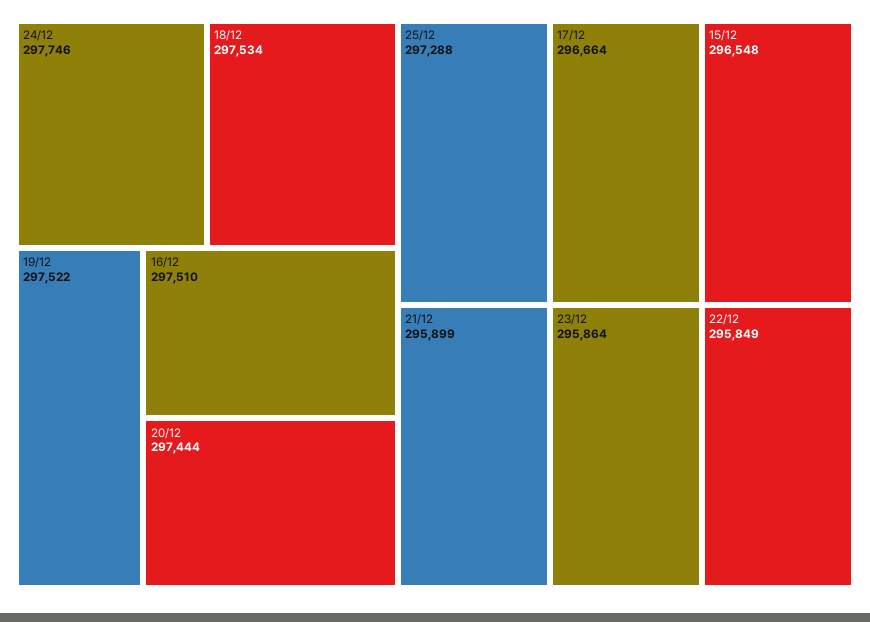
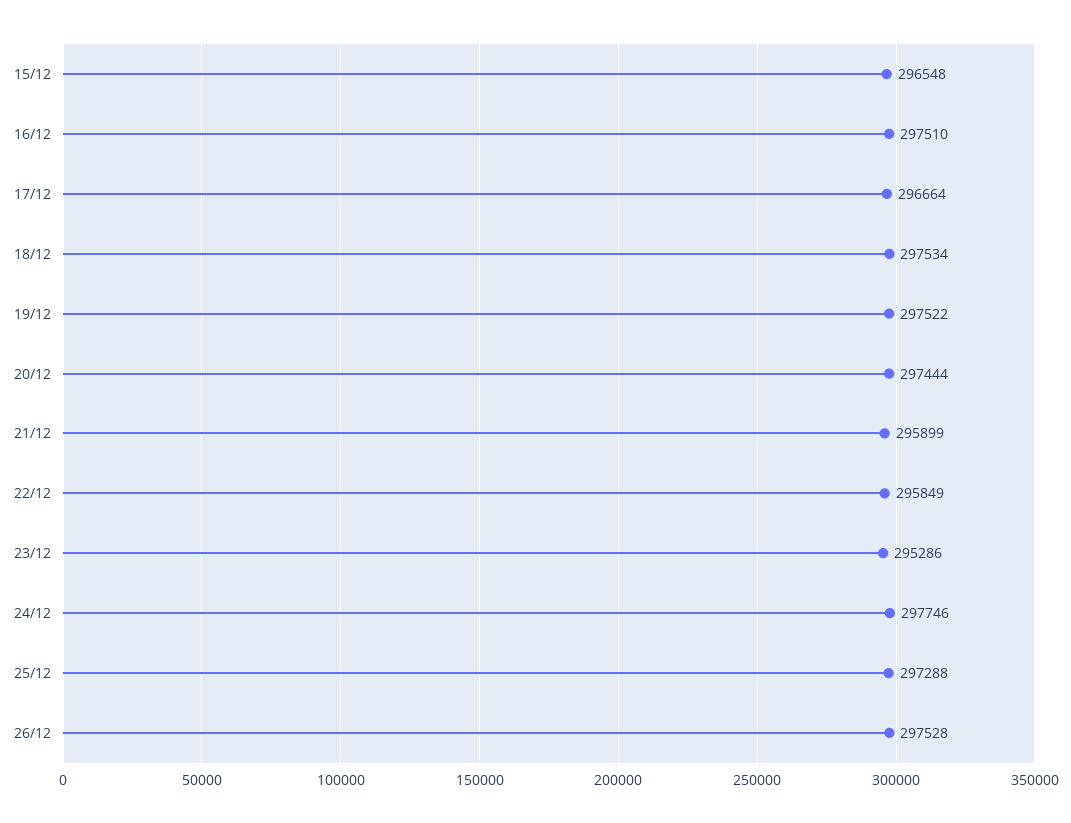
23/12: 295864 -> 295286
26/12: none -> 297528

